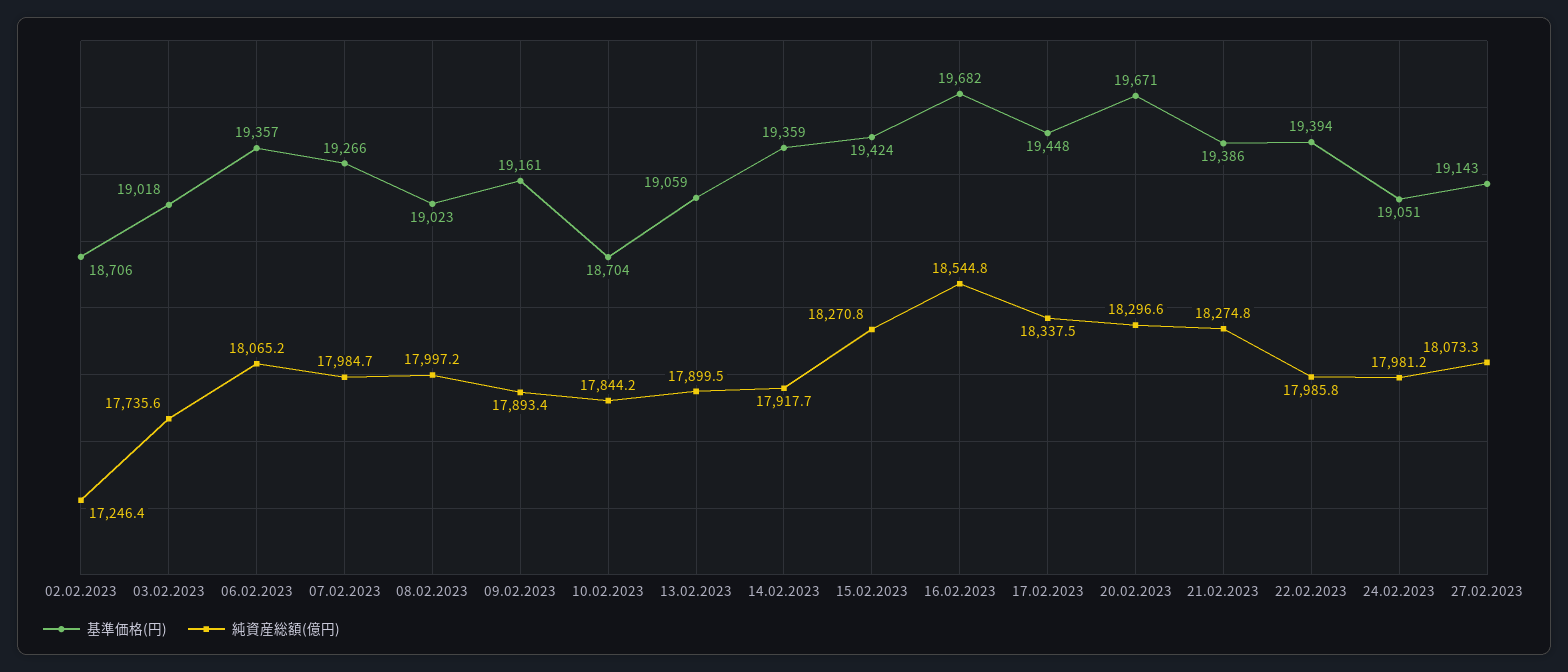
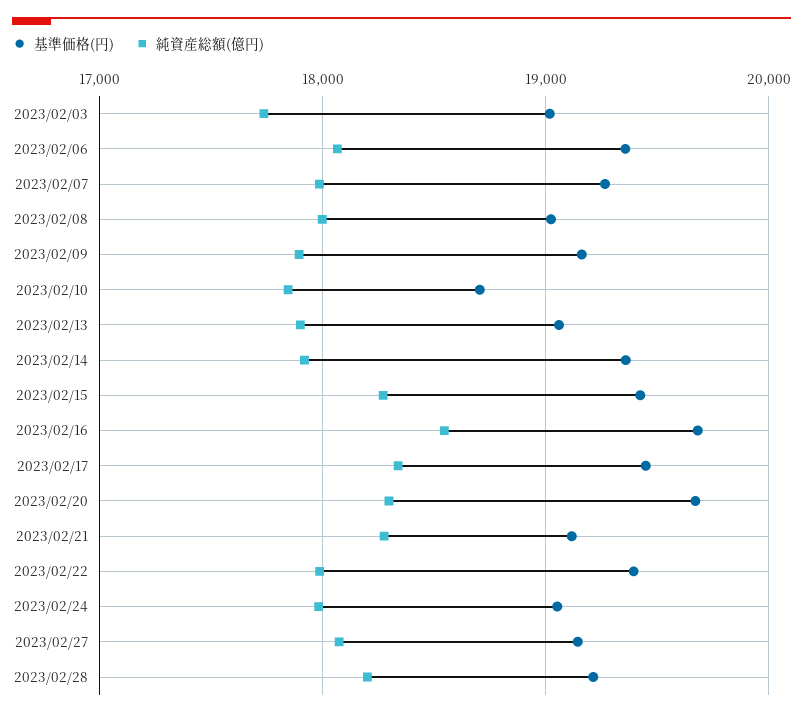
基準価格(円), 02.02.2023: 18706 -> none
純資産総額(億円), 02.02.2023: 17246.4 -> none
基準価格(円), 21.02.2023: 19386 -> 19100
基準価格(円), 2023/02/28: none -> 19200
純資産総額(億円), 2023/02/28: none -> 18200

